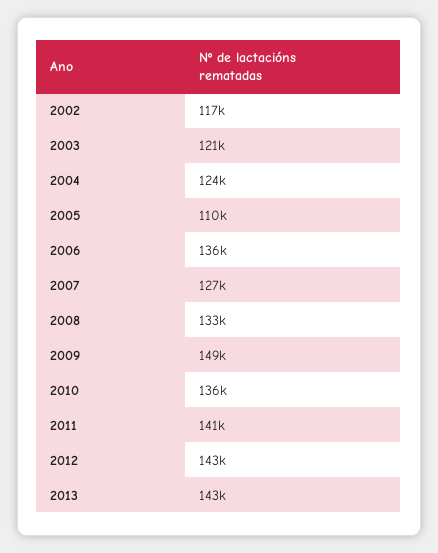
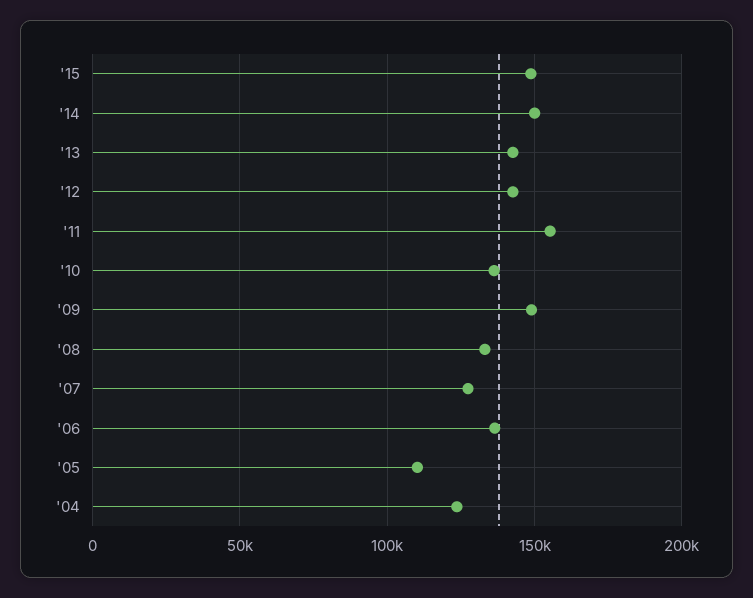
2002: 117000 -> none
2003: 121000 -> none
2011: 141000 -> 155000
'15: none -> 150000
'14: none -> 150000

